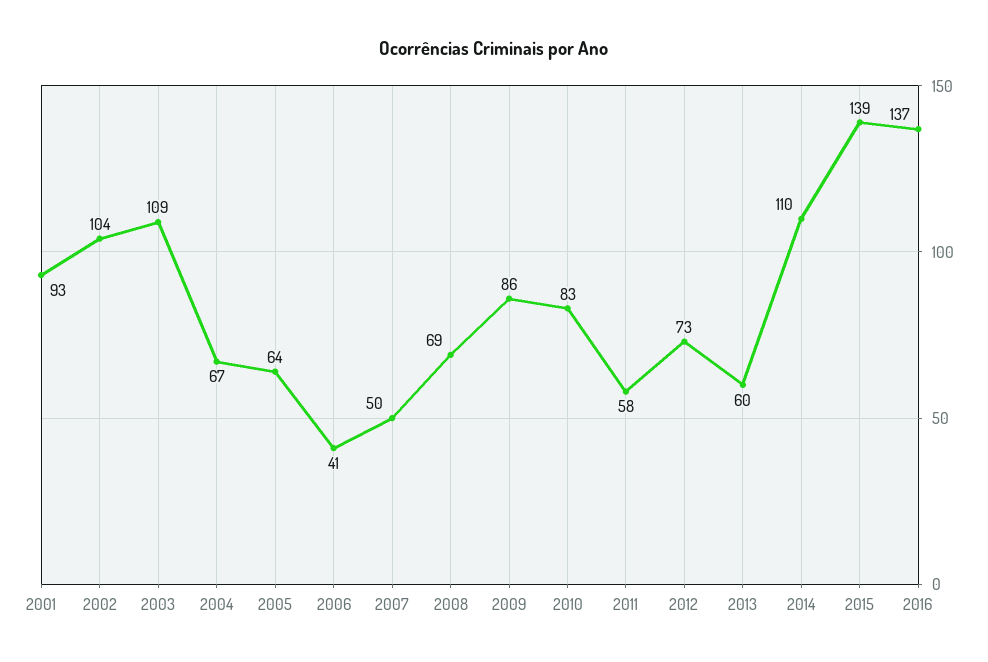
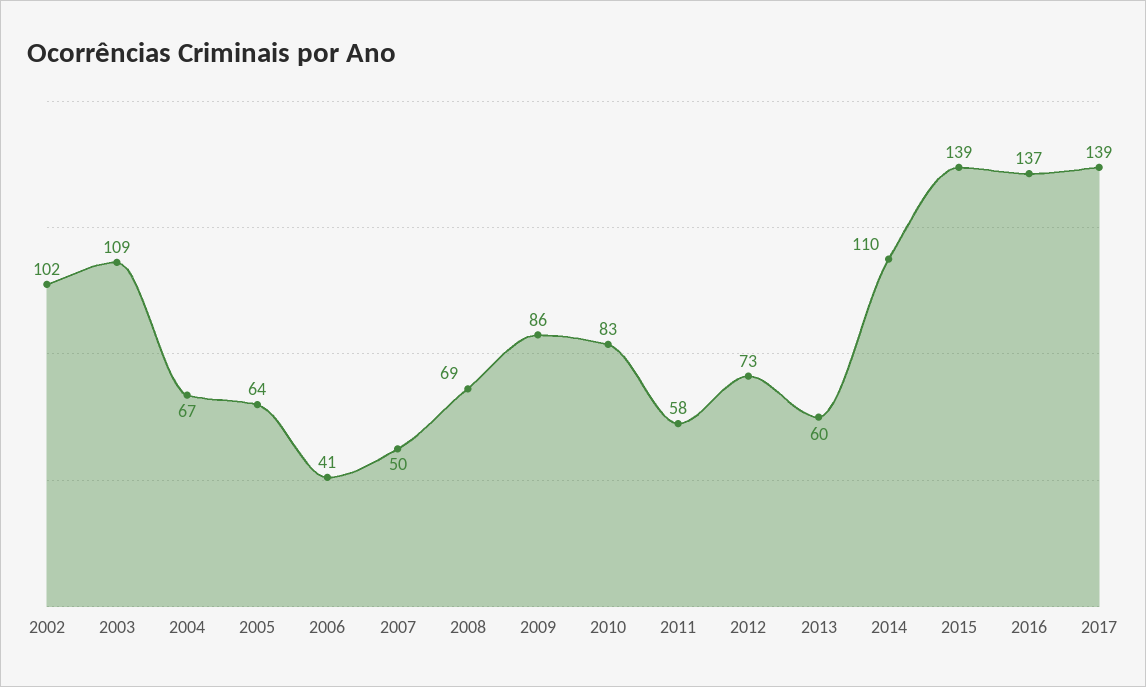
2001: 93 -> none
2002: 104 -> 102
2017: none -> 139

